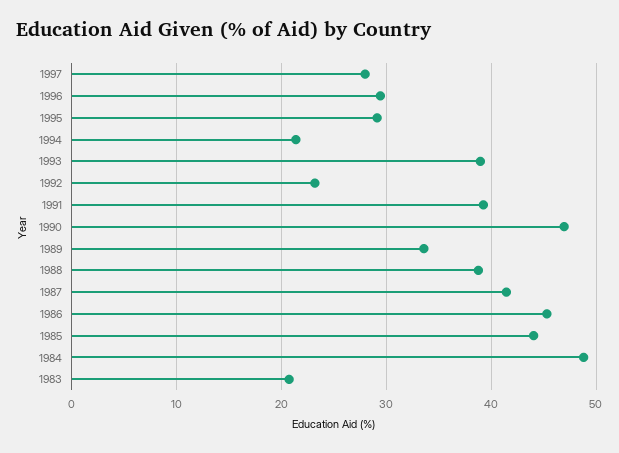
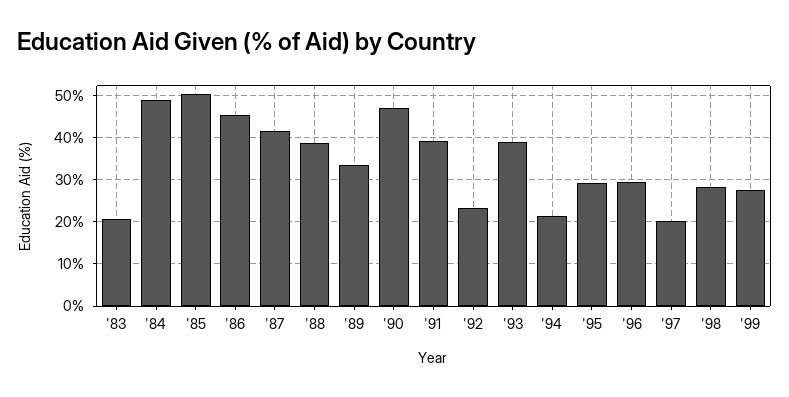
1997: 28 -> 20
1985: 44 -> 50
'98: none -> 28
'99: none -> 28

